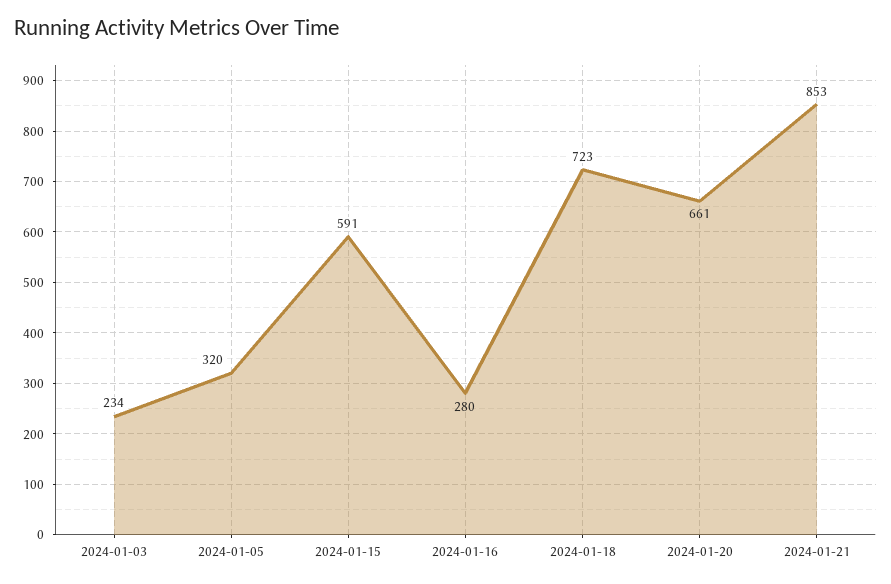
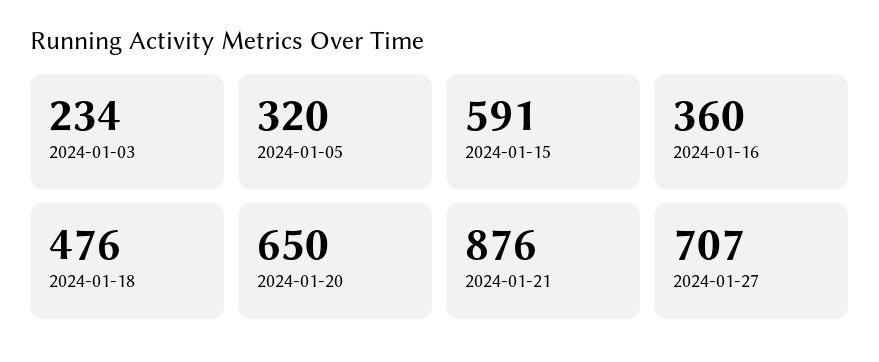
2024-01-16: 280 -> 360
2024-01-18: 723 -> 476
2024-01-20: 661 -> 650
2024-01-21: 853 -> 876
2024-01-27: none -> 707

